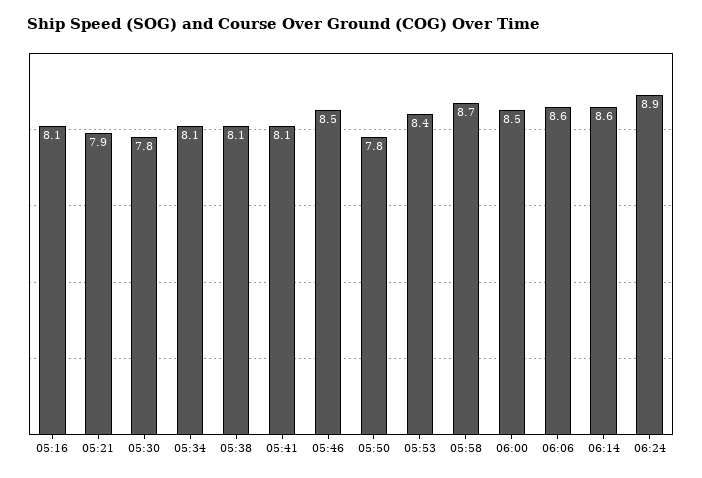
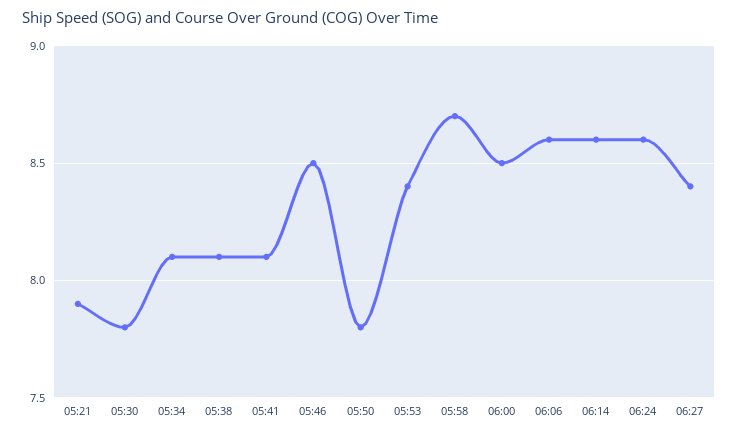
05:16: 8.1 -> none
06:24: 8.9 -> 8.6
06:27: none -> 8.4

